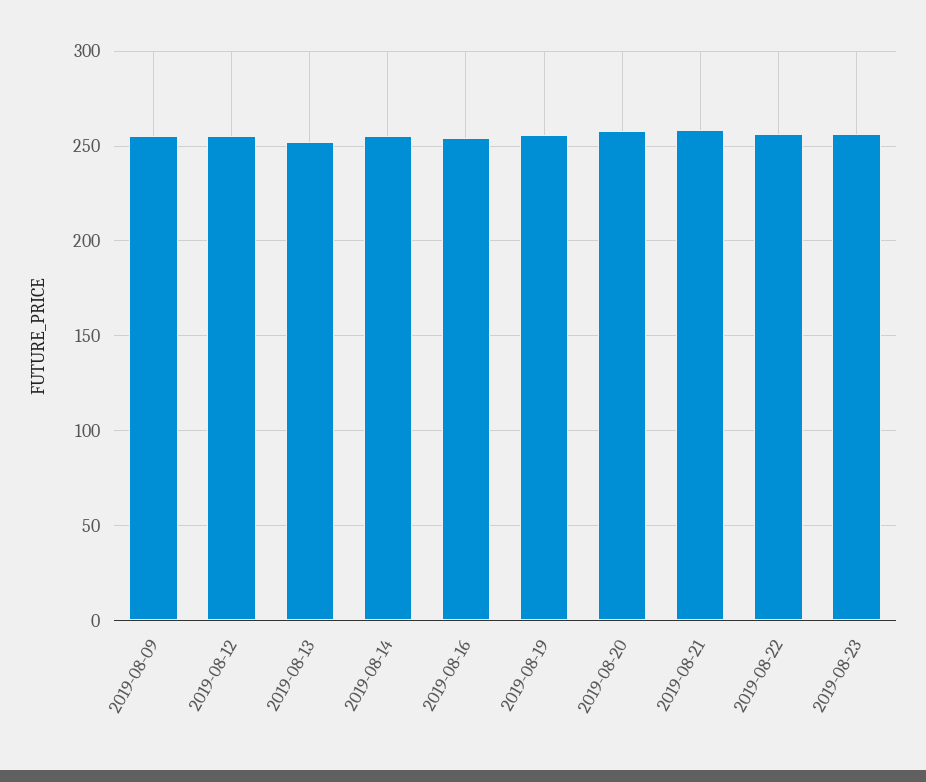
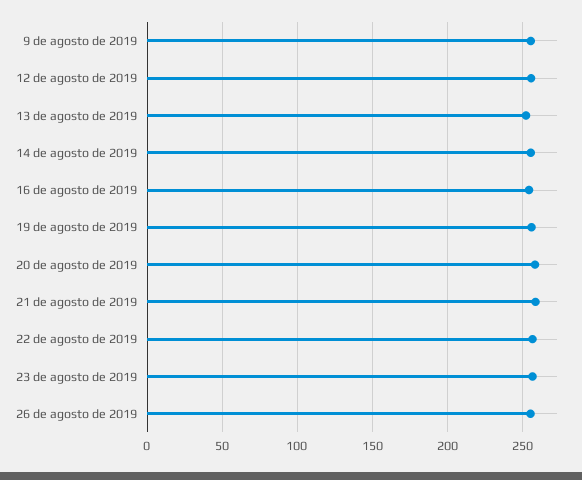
26 de agosto de 2019: none -> 255

